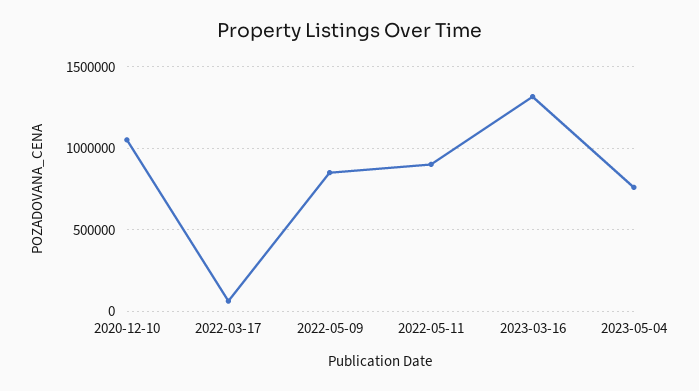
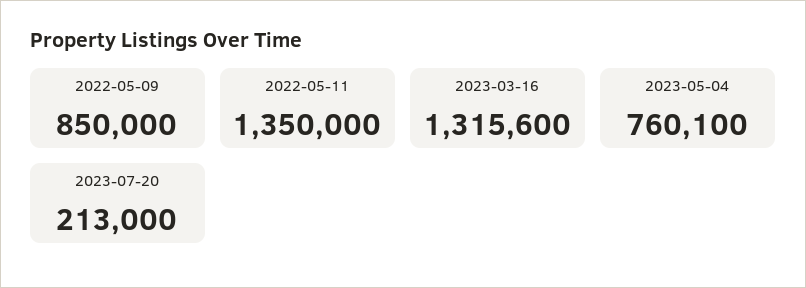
2020-12-10: 1050000 -> none
2022-03-17: 50000 -> none
2022-05-11: 900000 -> 1350000
2023-07-20: none -> 213000

